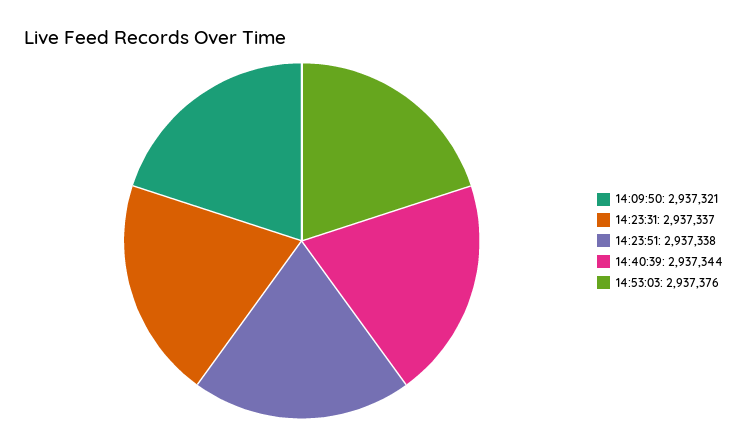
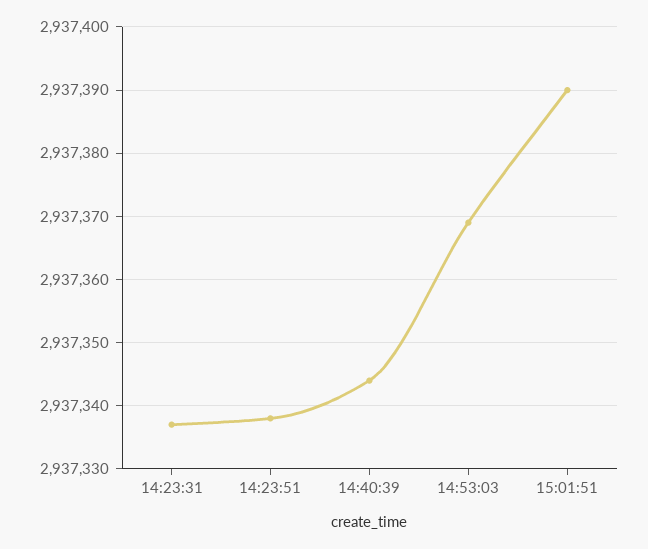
14:09:50: 2937321 -> none
14:53:03: 2937376 -> 2937369
15:01:51: none -> 2937390

